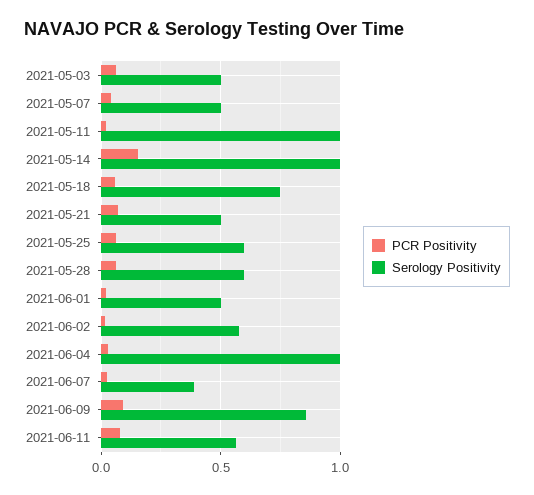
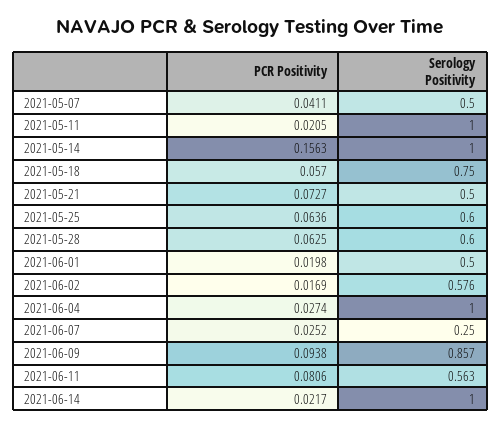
PCR Positivity, 2021-05-03: 0.05 -> none
Serology Positivity, 2021-05-03: 0.5 -> none
Serology Positivity, 2021-06-07: 0.4 -> 0.25
PCR Positivity, 2021-06-14: none -> 0.0217
Serology Positivity, 2021-06-14: none -> 1

